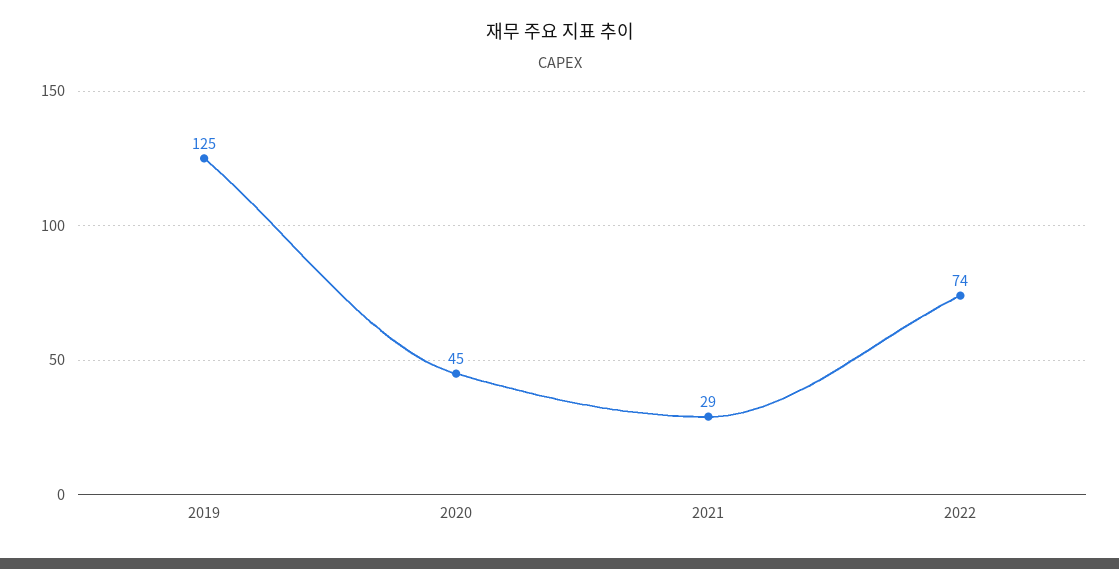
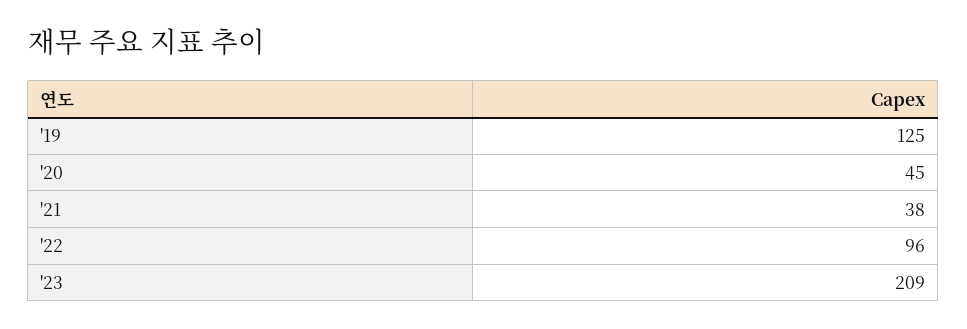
2021: 29 -> 38
2022: 74 -> 96
'23: none -> 209

